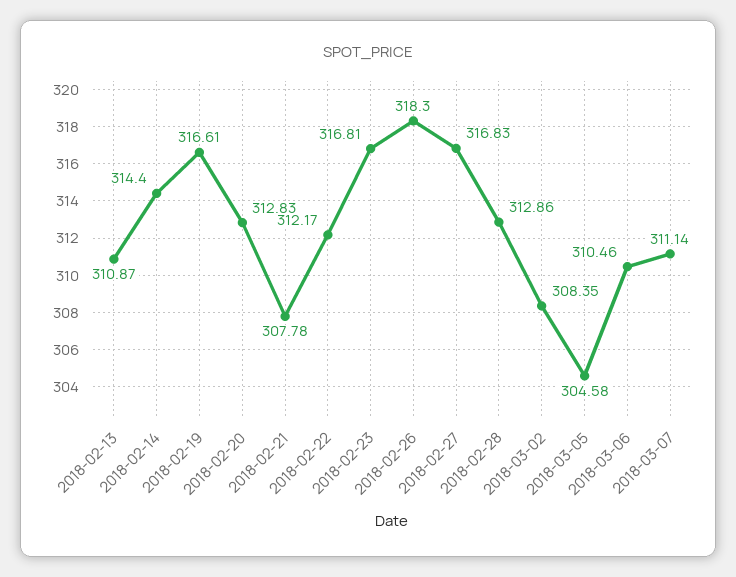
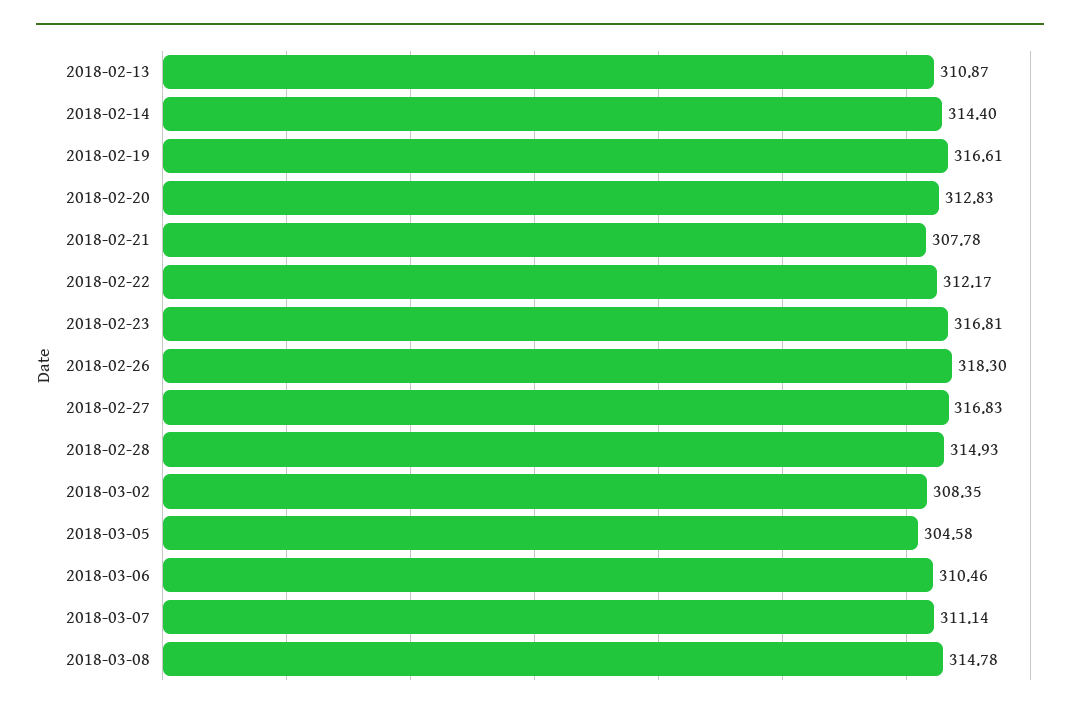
2018-02-28: 312.86 -> 314.93
2018-03-08: none -> 314.78

